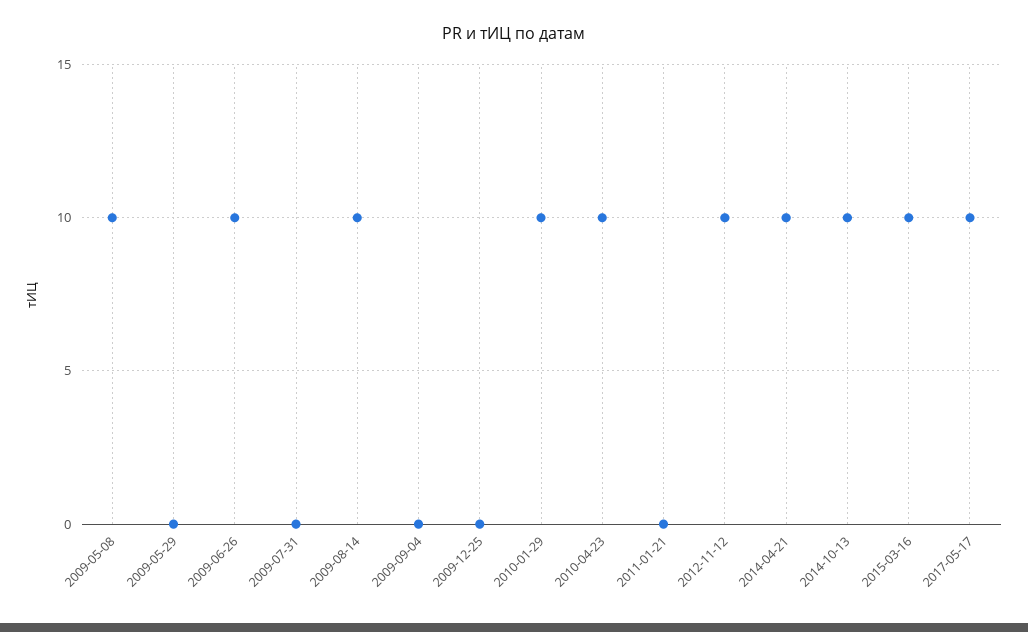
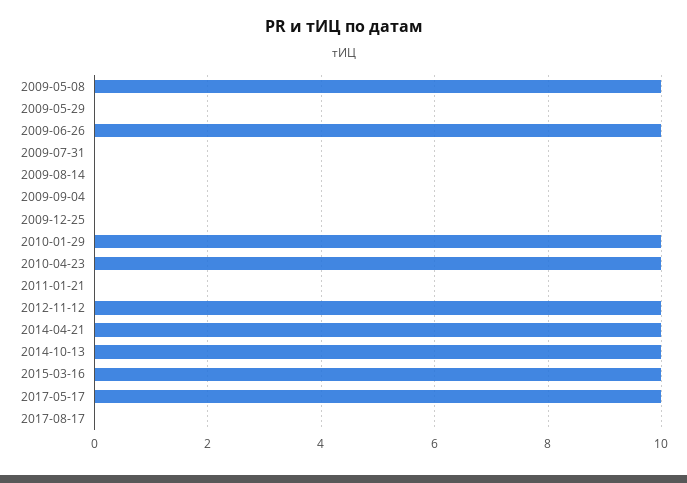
2009-08-14: 10 -> 0
2017-08-17: none -> 0

